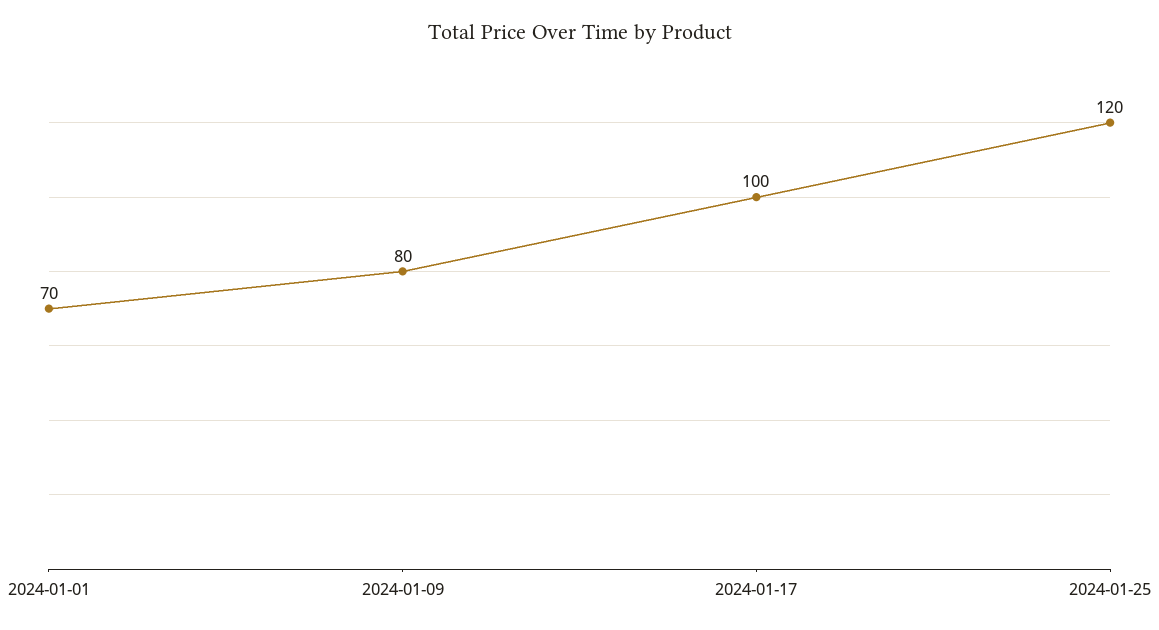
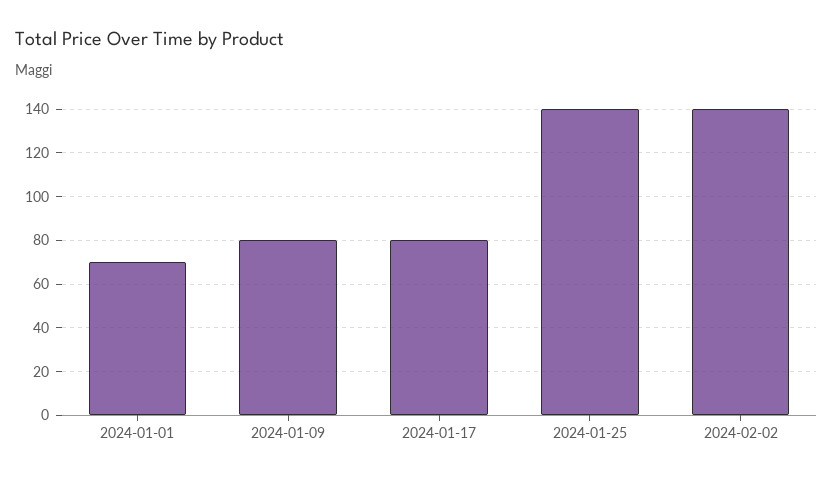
2024-01-17: 100 -> 80
2024-01-25: 120 -> 140
2024-02-02: none -> 140

